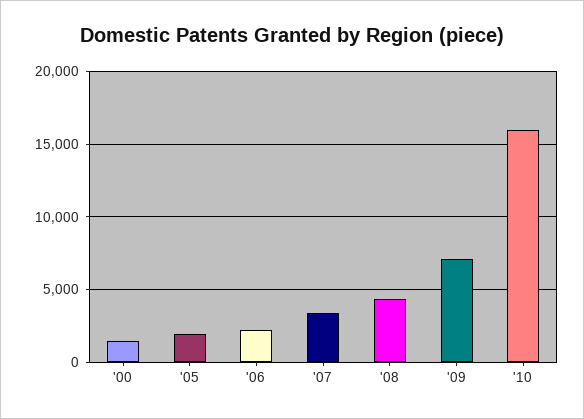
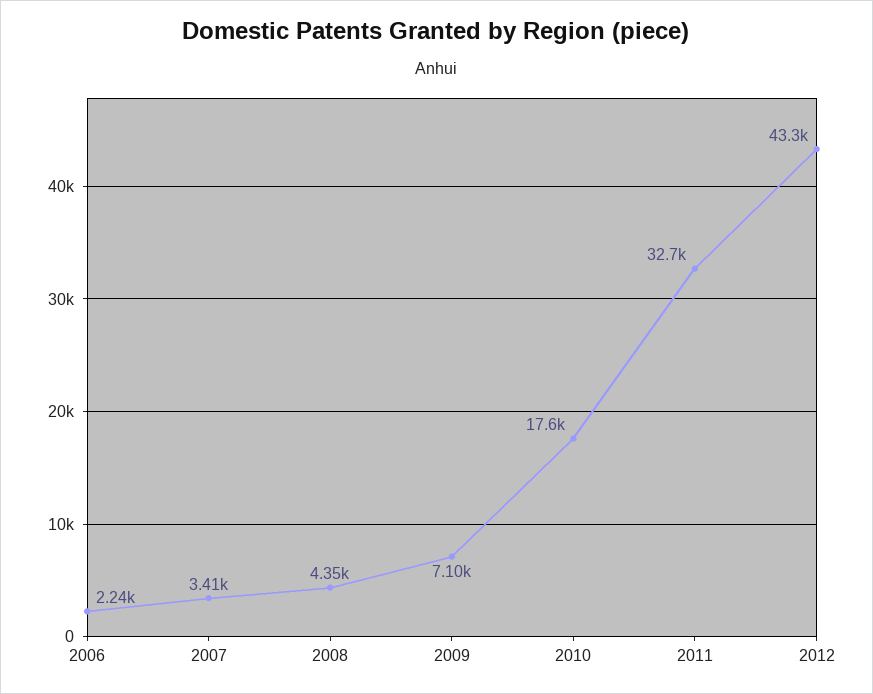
'00: 1500 -> none
'05: 2000 -> none
'10: 16000 -> 17600
2011: none -> 32700
2012: none -> 43300

